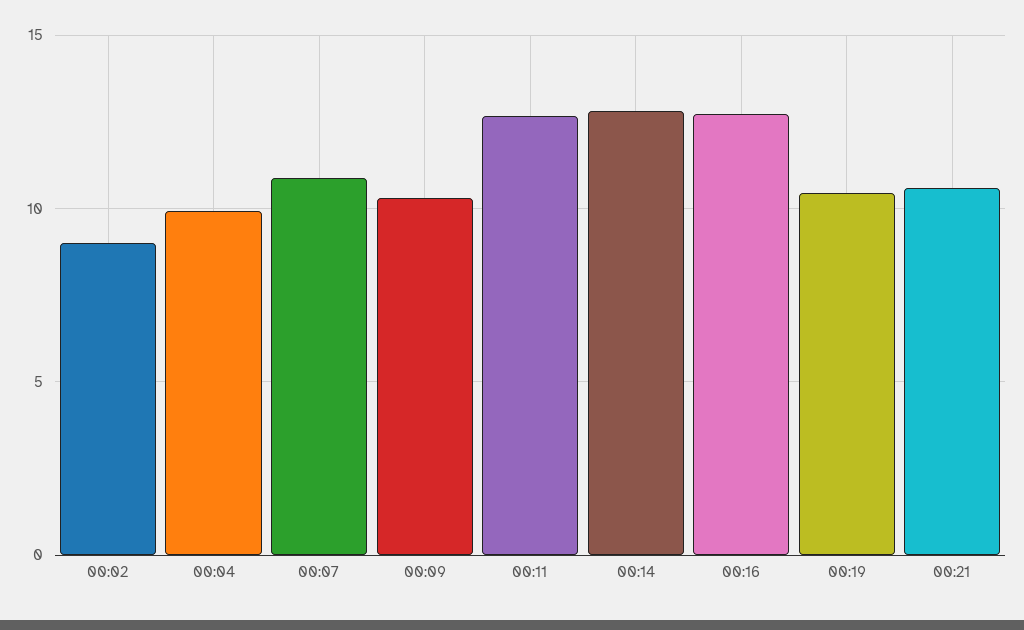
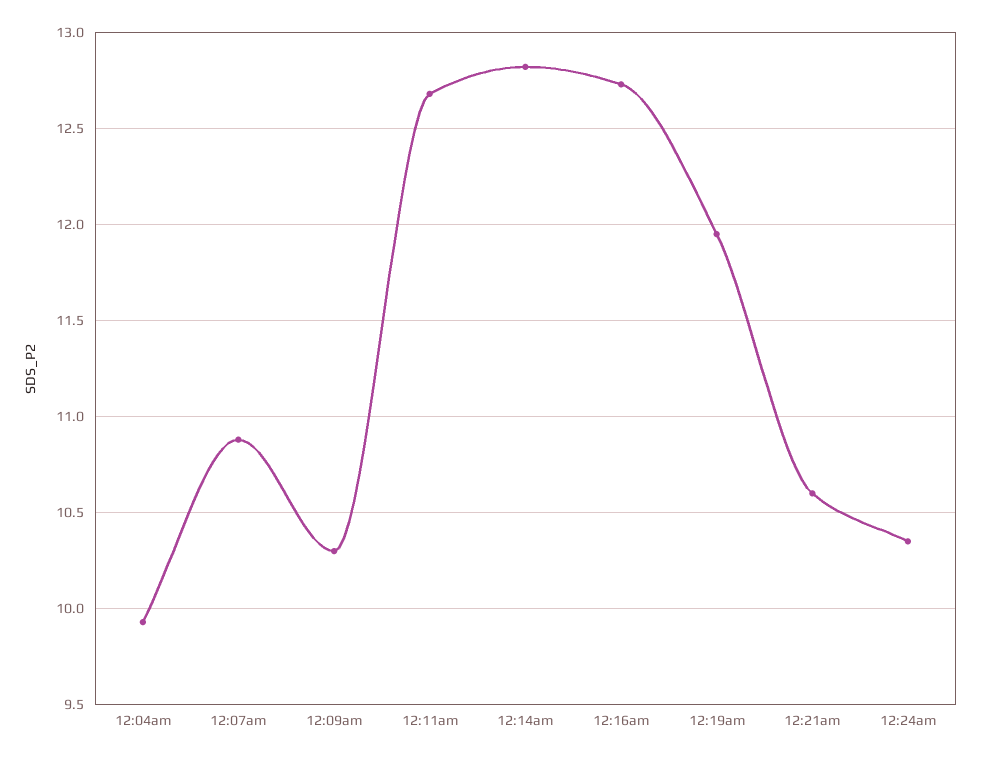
00:02: 9 -> none
00:19: 10.5 -> 11.95
12:24am: none -> 10.35

